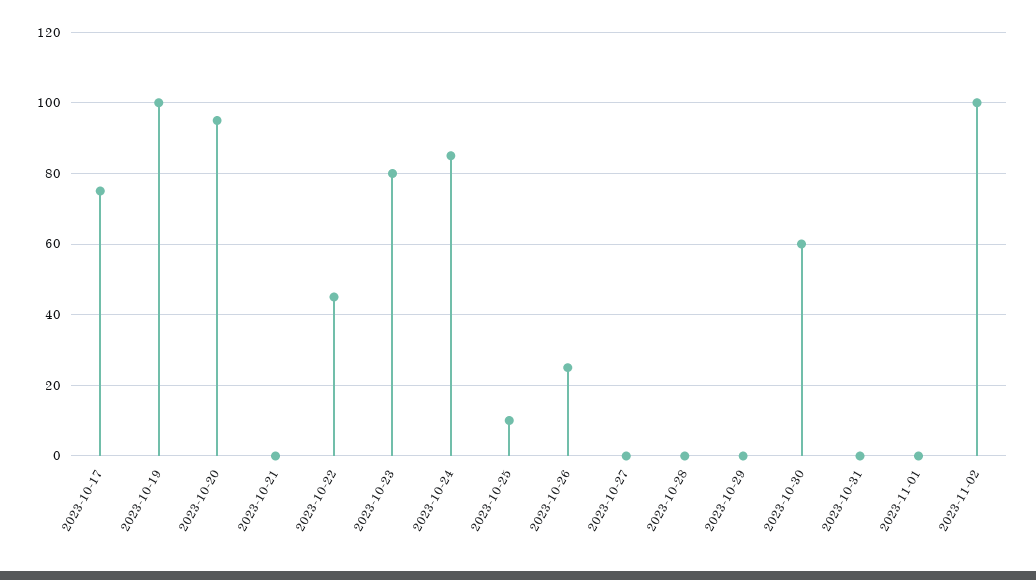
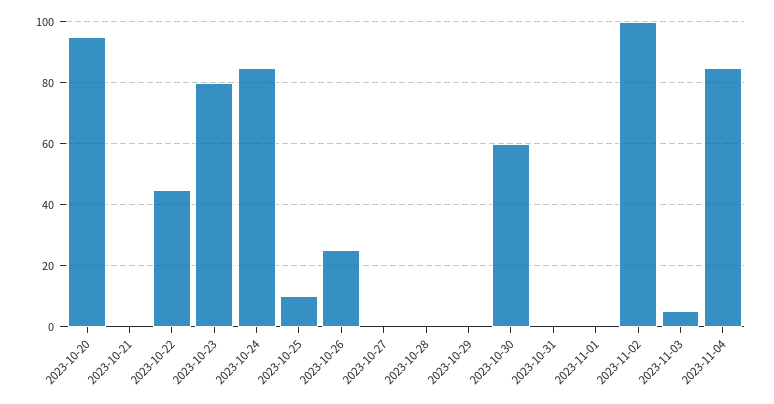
2023-10-17: 75 -> none
2023-10-19: 100 -> none
2023-11-03: none -> 5
2023-11-04: none -> 85

